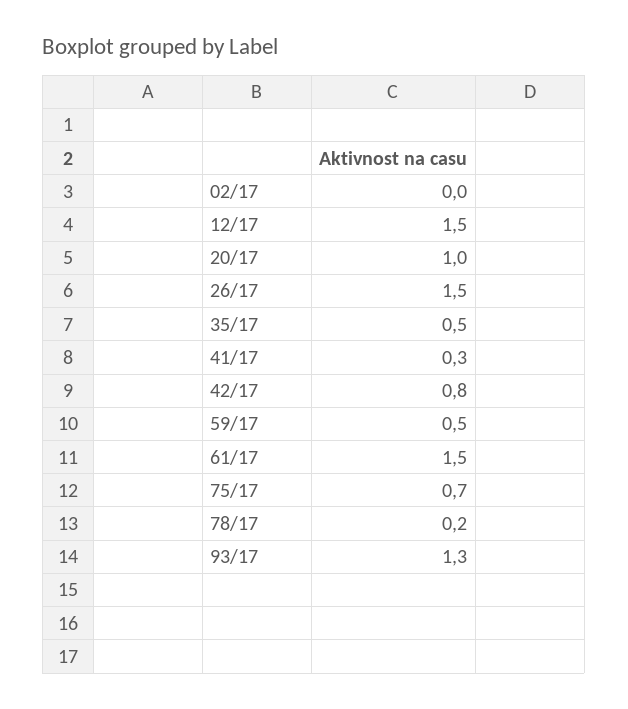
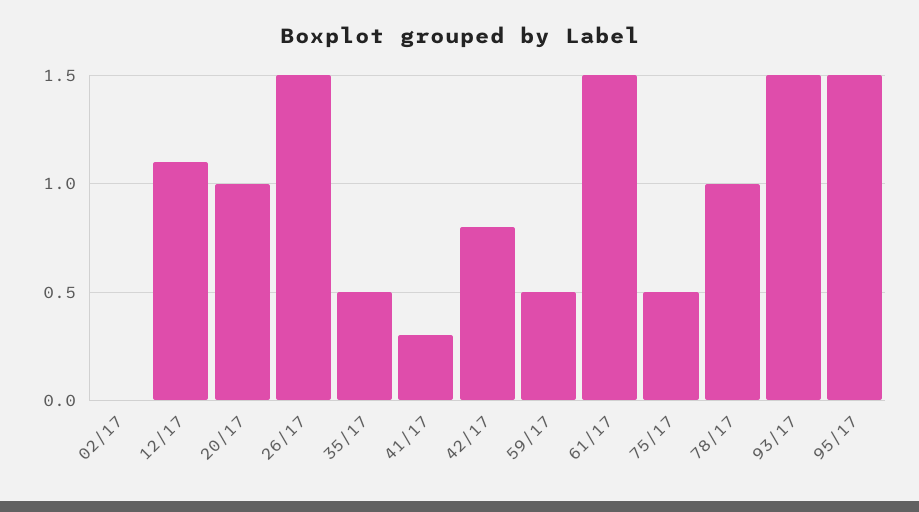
12/17: 1.5 -> 1.1
75/17: 0.7 -> 0.5
78/17: 0.2 -> 1
93/17: 1.3 -> 1.5
95/17: none -> 1.5

